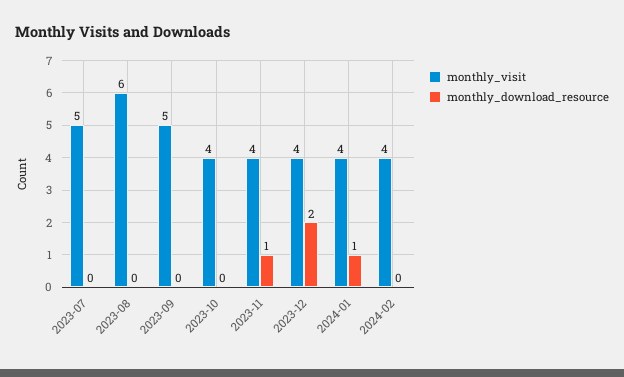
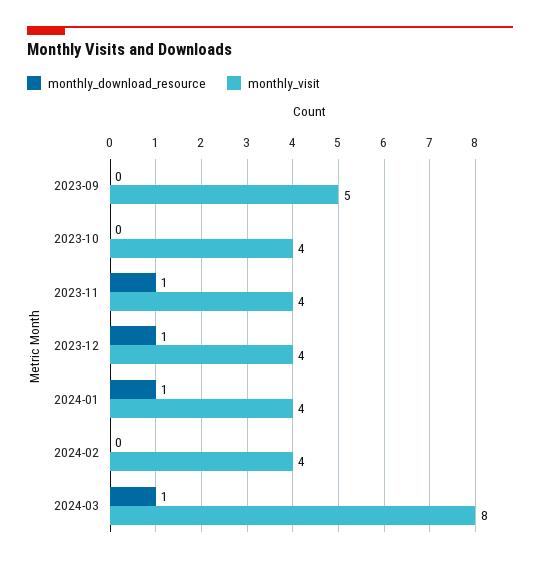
monthly_visit, 2023-07: 5 -> none
monthly_download_resource, 2023-07: 0 -> none
monthly_visit, 2023-08: 6 -> none
monthly_download_resource, 2023-08: 0 -> none
monthly_download_resource, 2023-12: 2 -> 1
monthly_download_resource, 2024-03: none -> 1
monthly_visit, 2024-03: none -> 8

